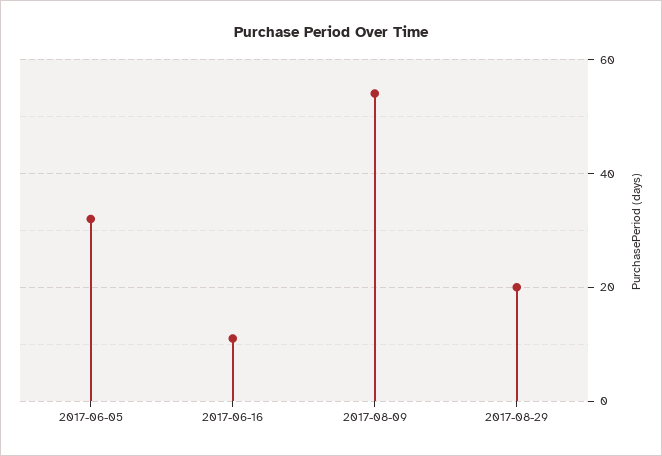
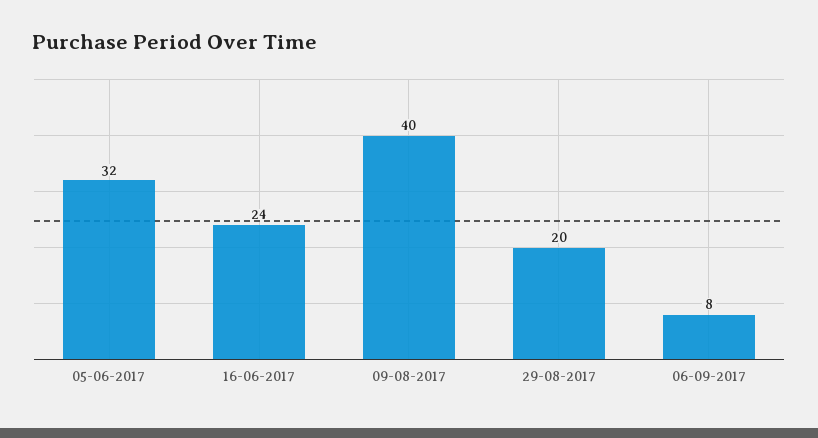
2017-06-16: 10 -> 24
2017-08-09: 55 -> 40
06-09-2017: none -> 8

